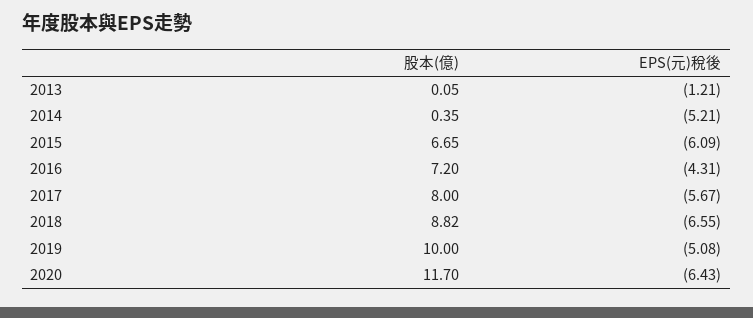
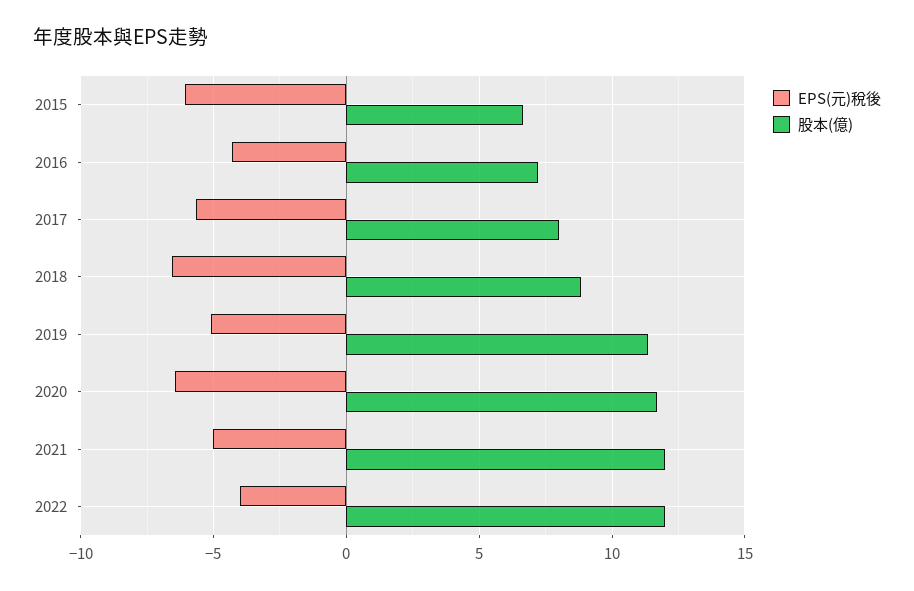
股本(億), 2013: 0.05 -> none
EPS(元)稅後, 2013: -1.21 -> none
股本(億), 2014: 0.35 -> none
EPS(元)稅後, 2014: -5.21 -> none
股本(億), 2019: 10 -> 11.5
EPS(元)稅後, 2021: none -> -5
股本(億), 2021: none -> 12
EPS(元)稅後, 2022: none -> -4
股本(億), 2022: none -> 12

